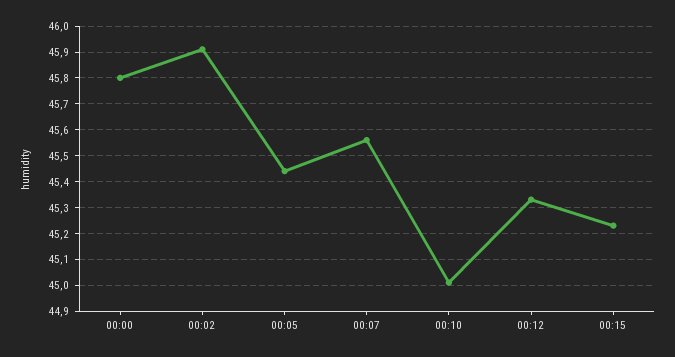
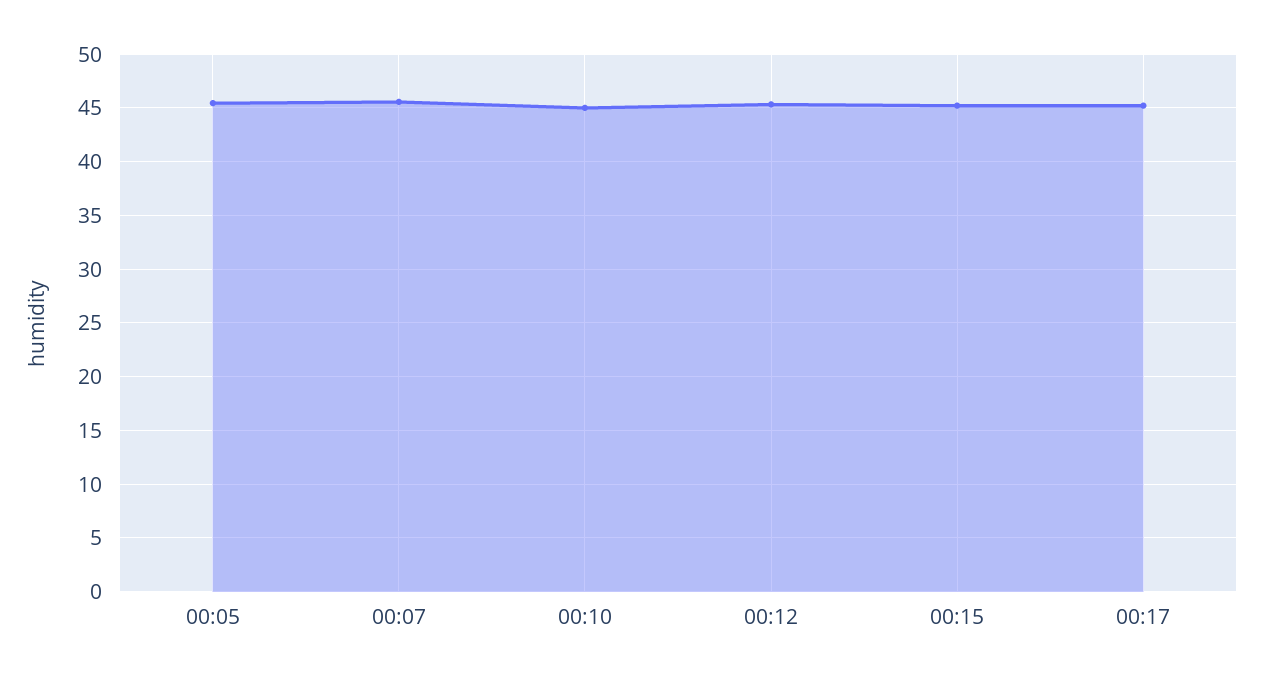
00:00: 45.8 -> none
00:02: 45.9 -> none
00:17: none -> 45

